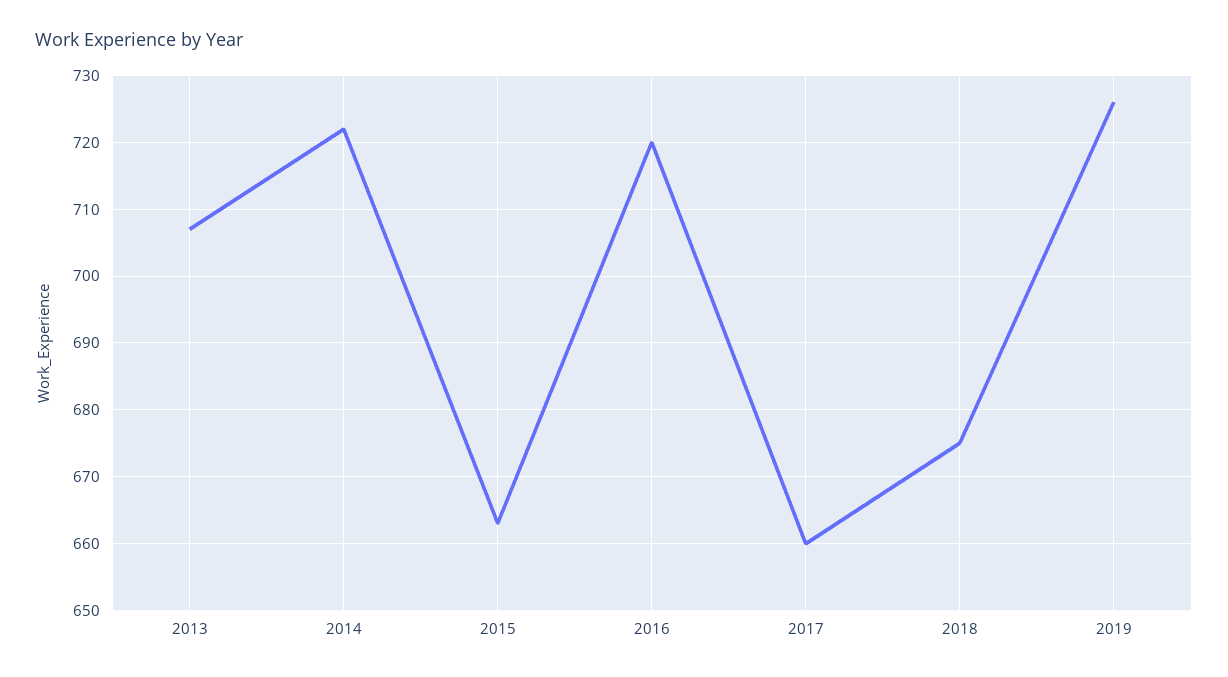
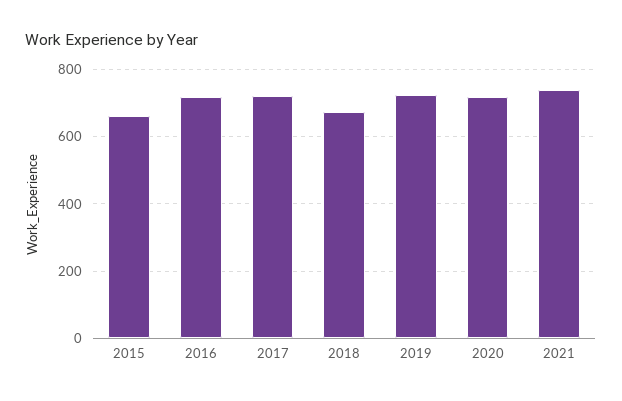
2013: 707 -> none
2014: 722 -> none
2017: 660 -> 720
2020: none -> 720
2021: none -> 740

